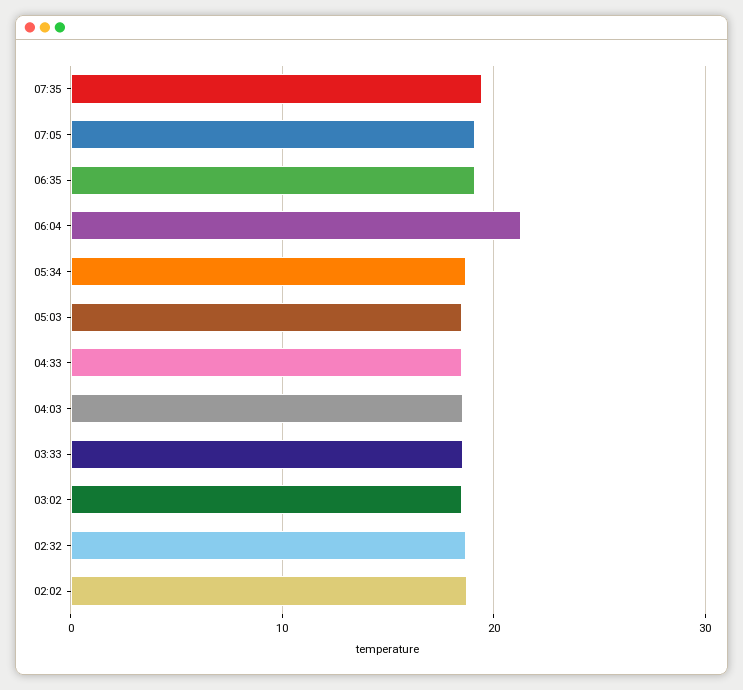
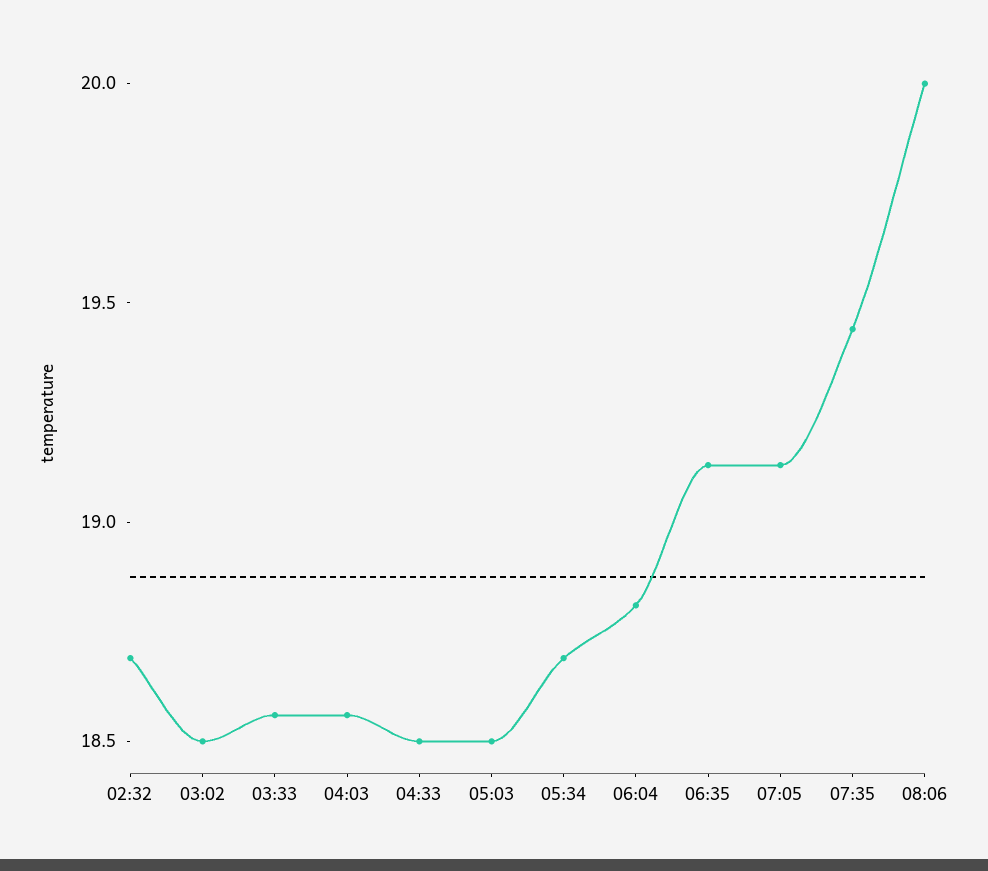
06:04: 21 -> 18.8
02:02: 19 -> none
08:06: none -> 20

